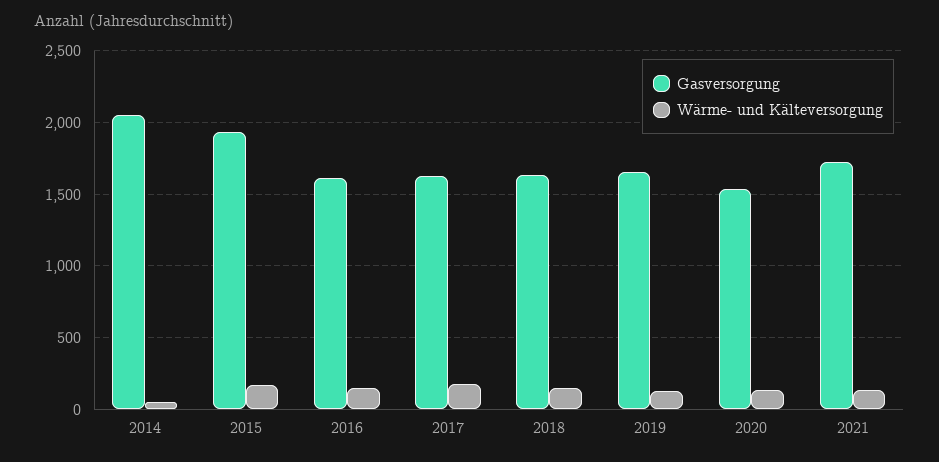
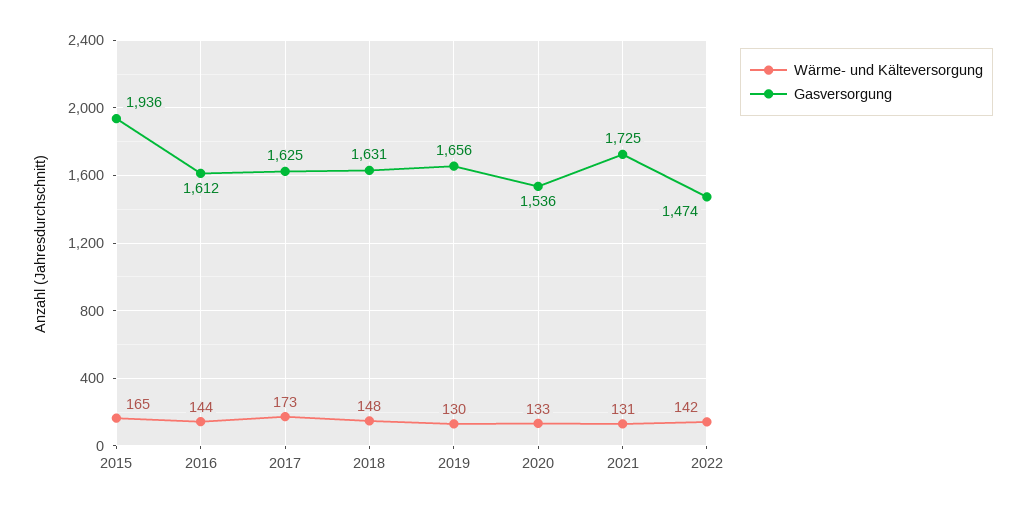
Gasversorgung, 2014: 2050 -> none
Wärme- und Kälteversorgung, 2014: 50 -> none
Wärme- und Kälteversorgung, 2022: none -> 142
Gasversorgung, 2022: none -> 1474

